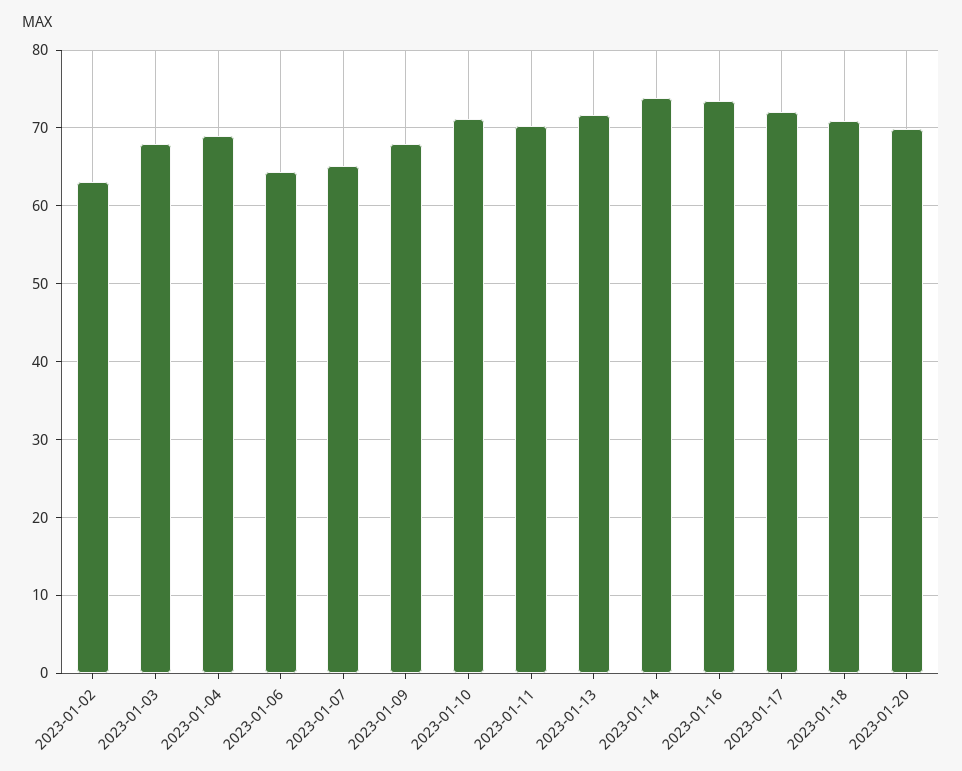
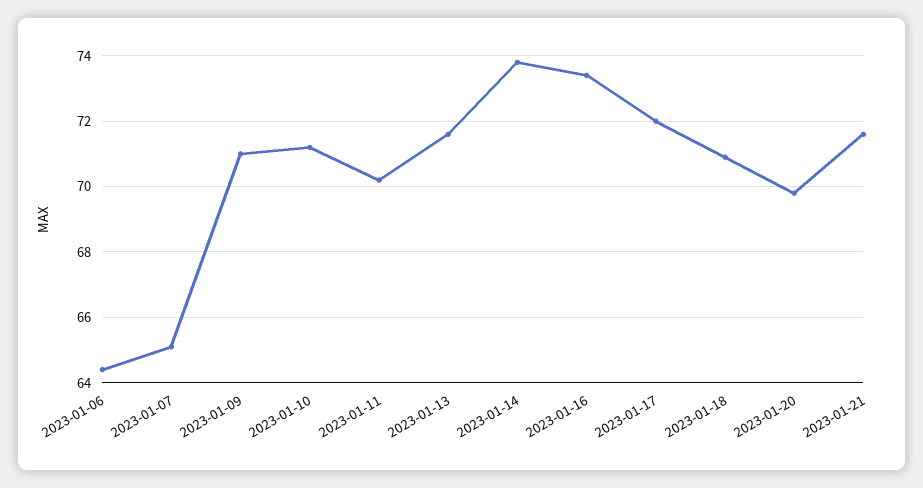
2023-01-02: 63 -> none
2023-01-03: 68 -> none
2023-01-04: 69 -> none
2023-01-09: 68 -> 71
2023-01-21: none -> 71.5

